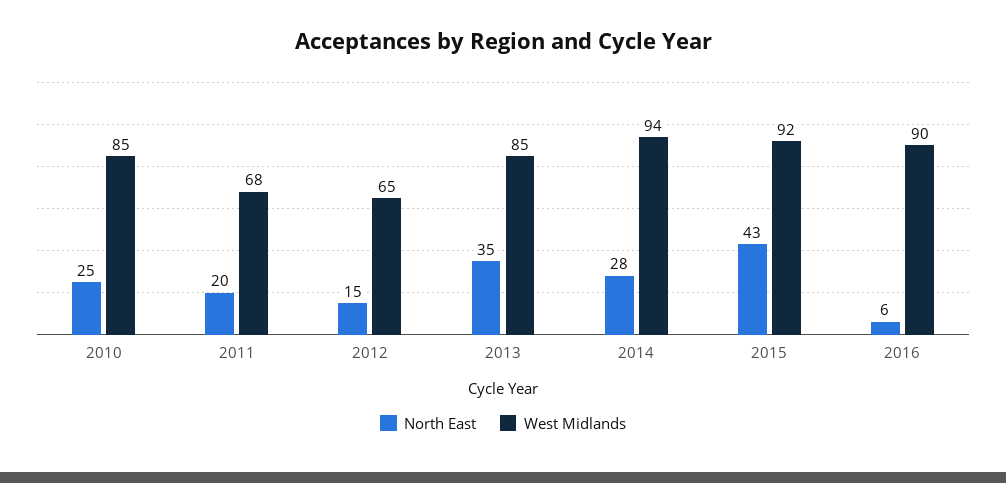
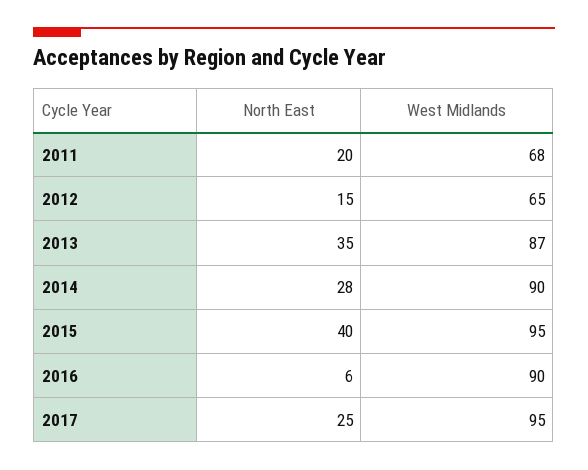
North East, 2010: 25 -> none
West Midlands, 2010: 85 -> none
West Midlands, 2013: 85 -> 87
West Midlands, 2014: 94 -> 90
North East, 2015: 43 -> 40
West Midlands, 2015: 92 -> 95
North East, 2017: none -> 25
West Midlands, 2017: none -> 95

